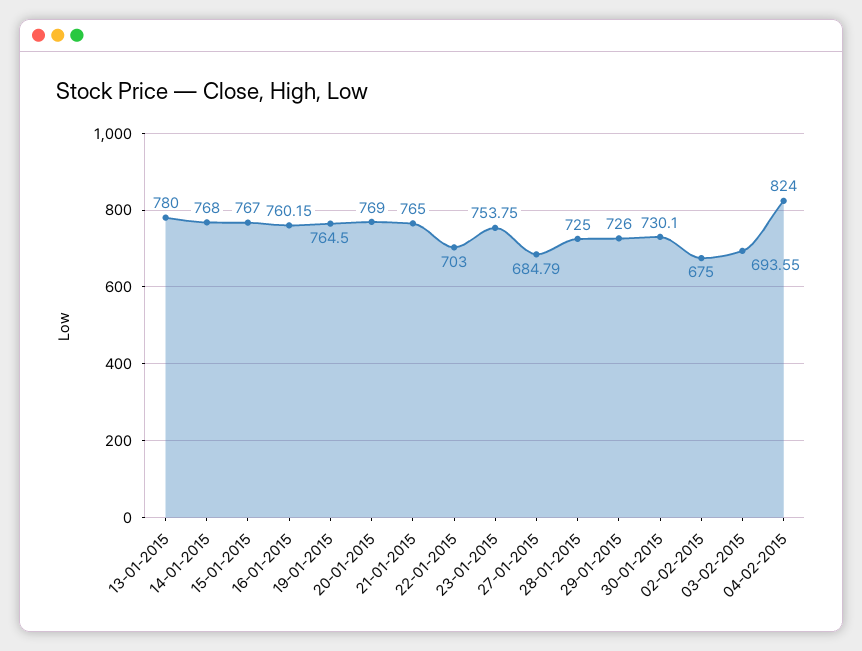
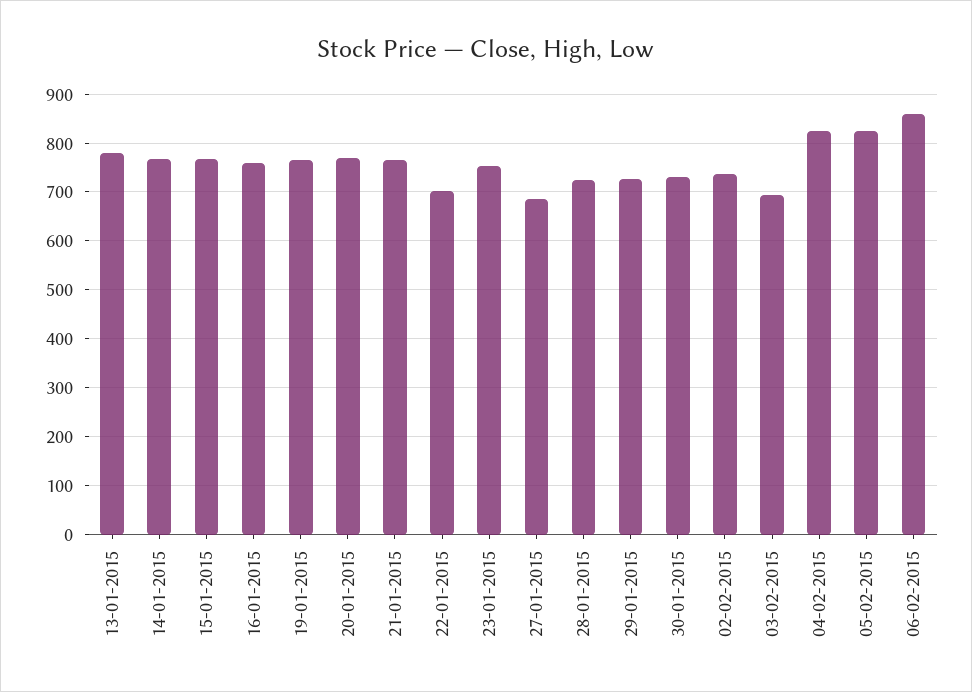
02-02-2015: 675 -> 740
05-02-2015: none -> 820
06-02-2015: none -> 860

